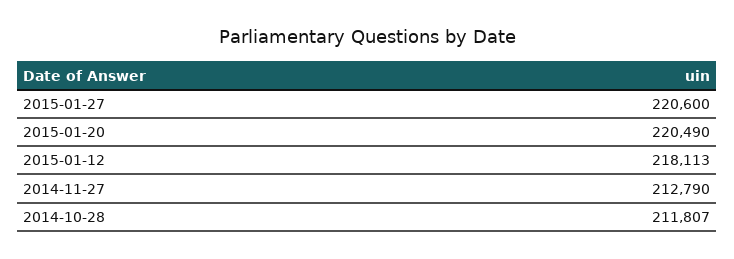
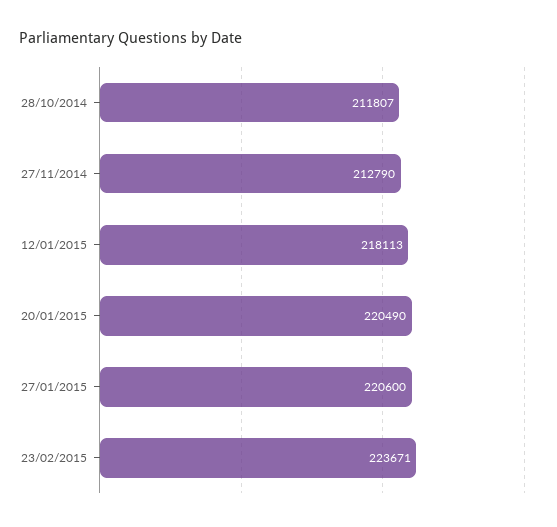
23/02/2015: none -> 223671

